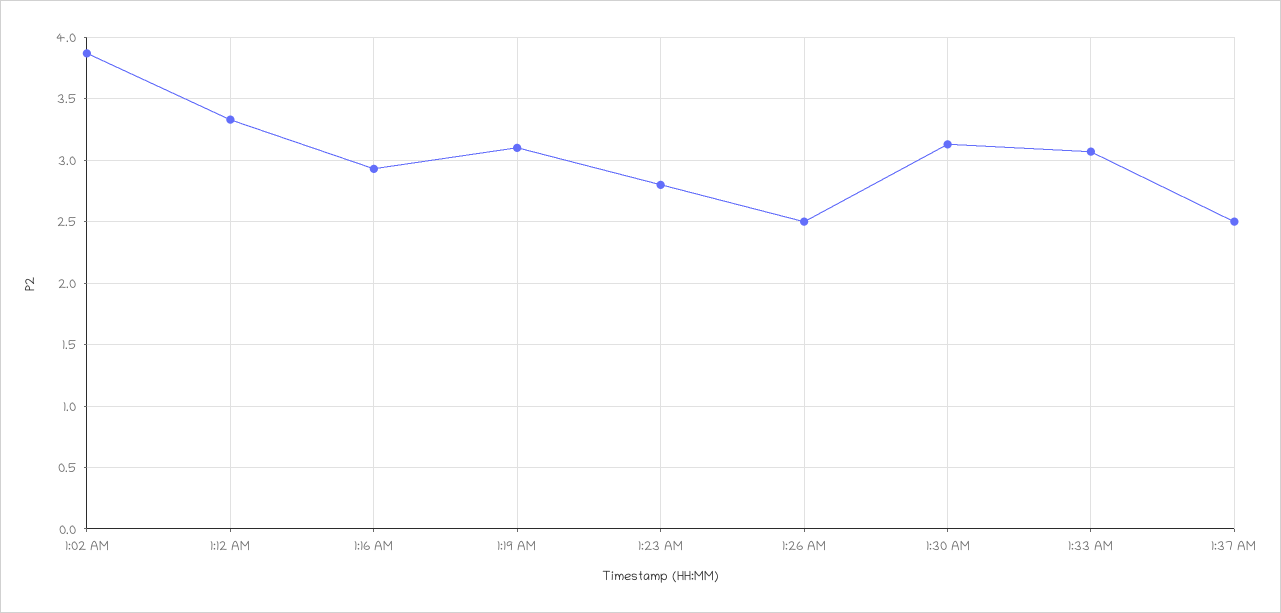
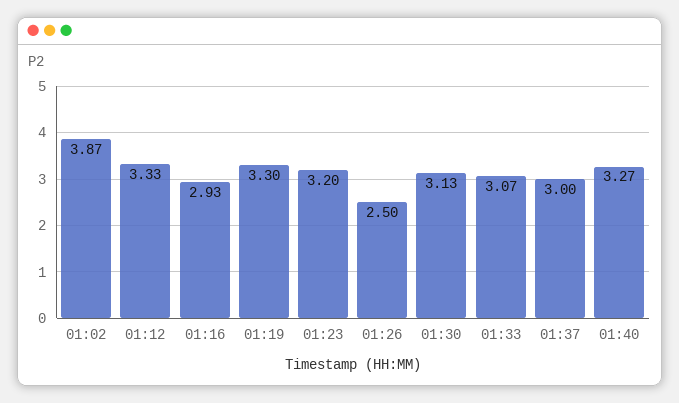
1:19 AM: 3.1 -> 3.3
1:23 AM: 2.8 -> 3.2
1:37 AM: 2.5 -> 3
01:40: none -> 3.27

